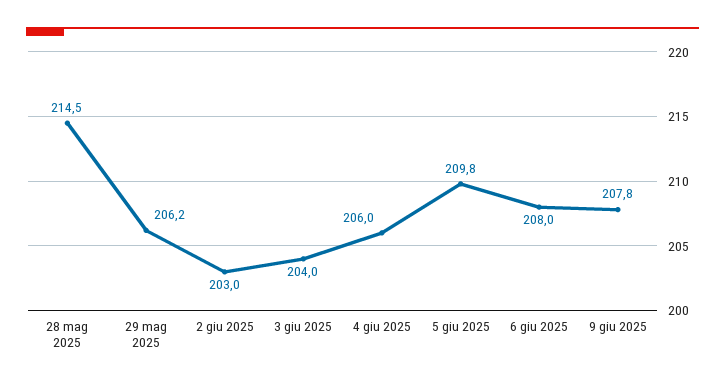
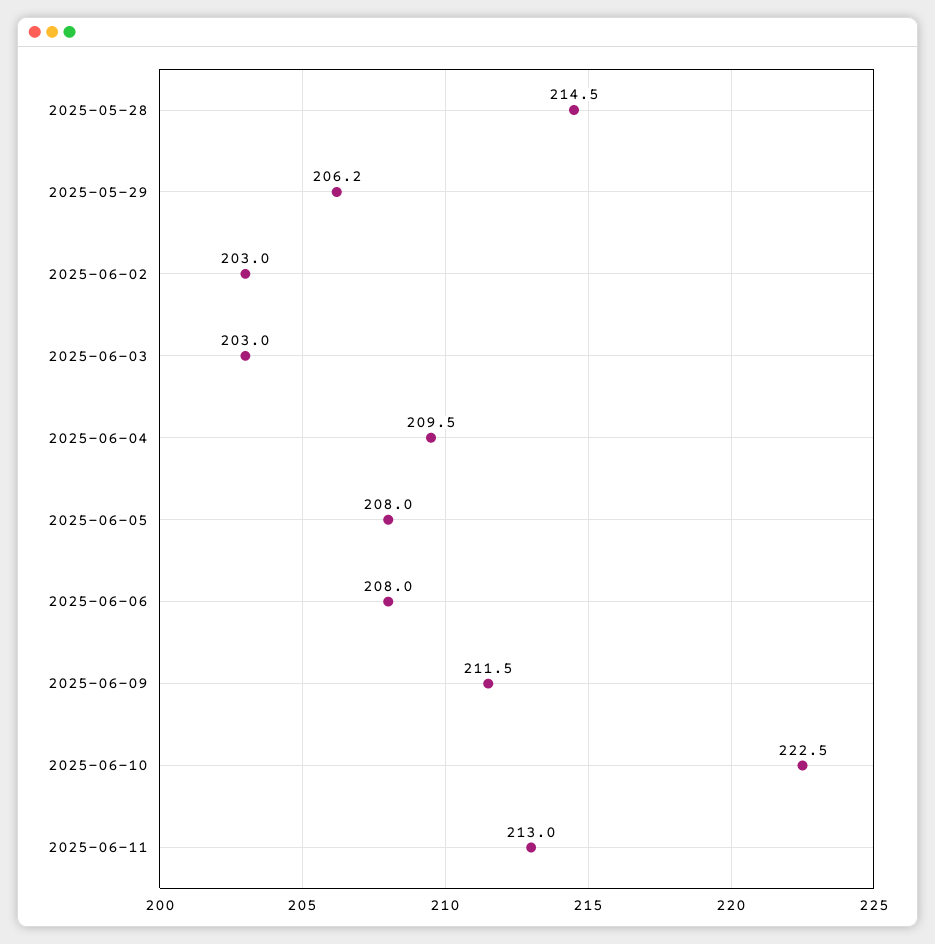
3 giu 2025: 204 -> 203
4 giu 2025: 206 -> 209.5
5 giu 2025: 209.8 -> 208
9 giu 2025: 207.8 -> 211.5
2025-06-10: none -> 222.5
2025-06-11: none -> 213

